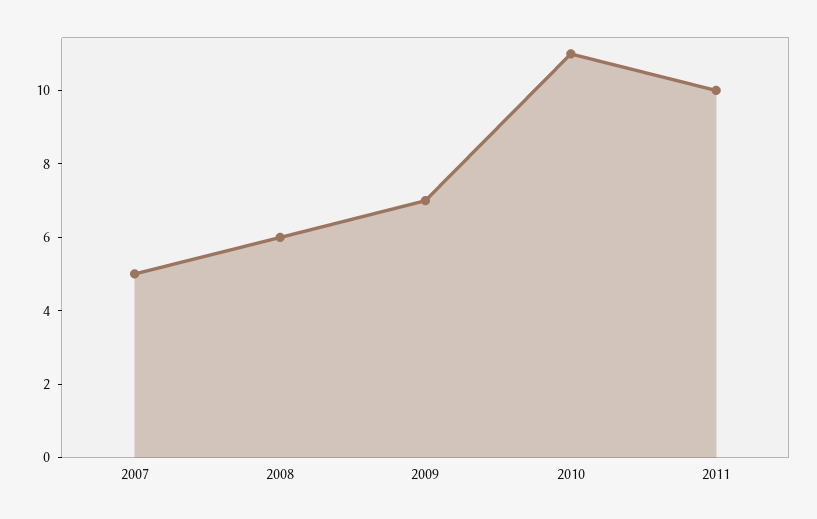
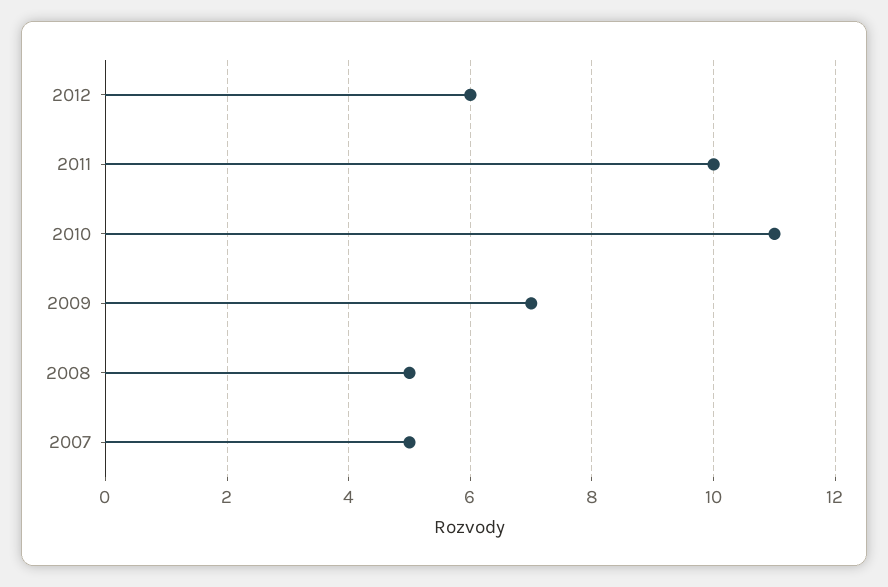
2008: 6 -> 5
2012: none -> 6

